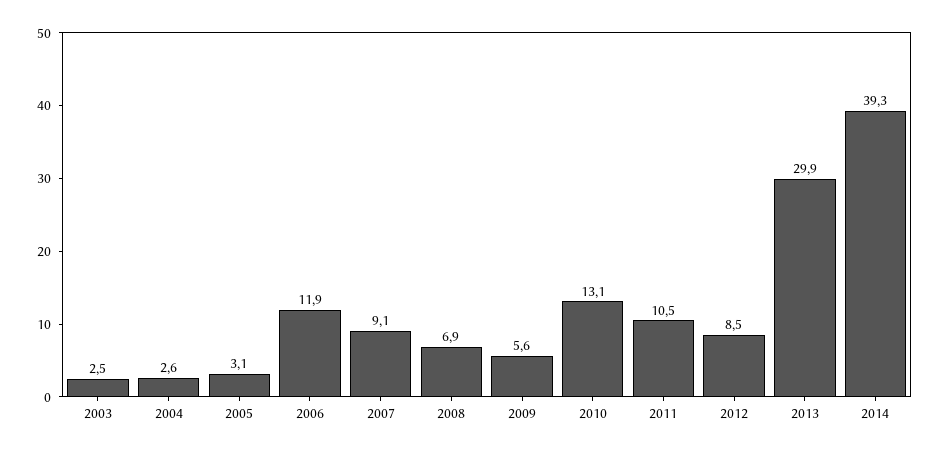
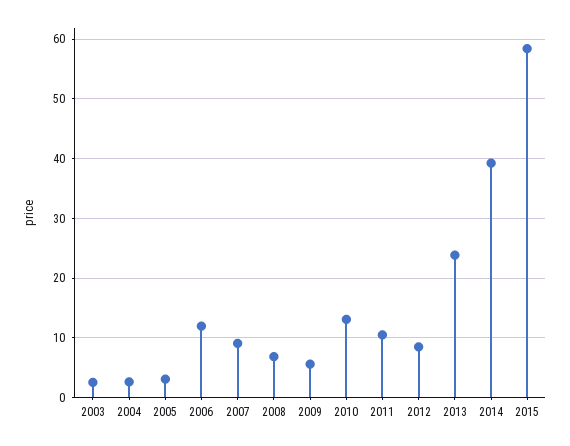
2013: 29.9 -> 24
2015: none -> 58

